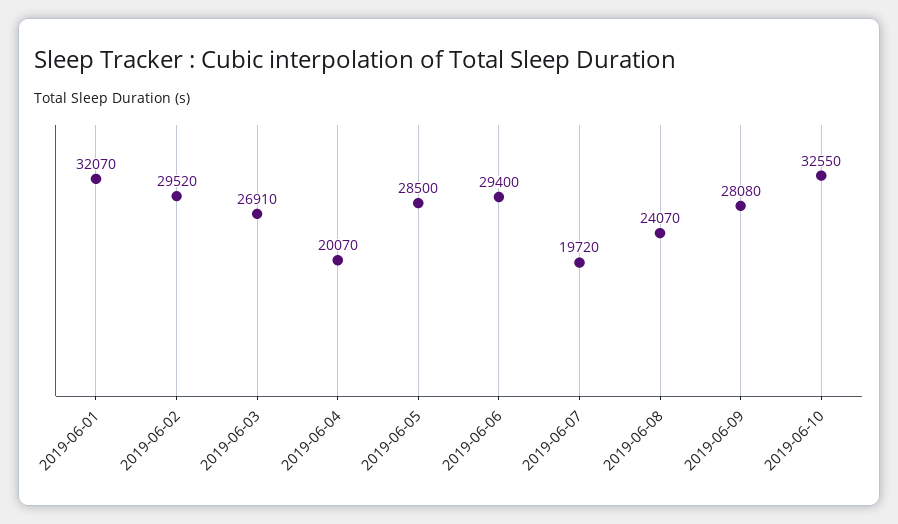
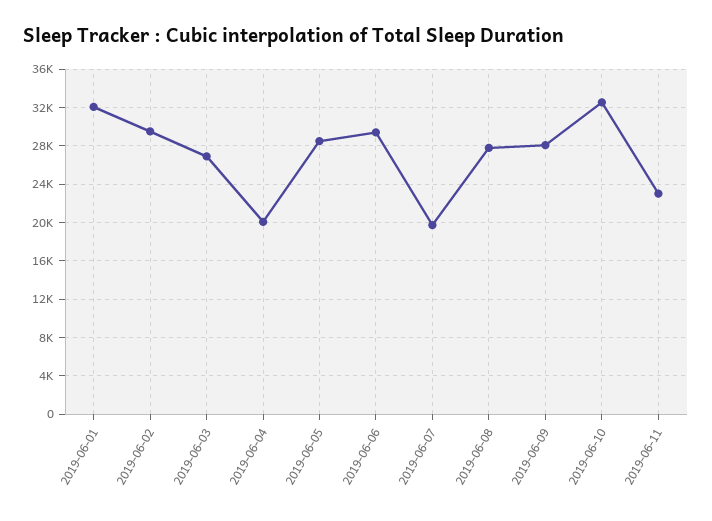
2019-06-08: 24070 -> 28000
2019-06-11: none -> 23000

